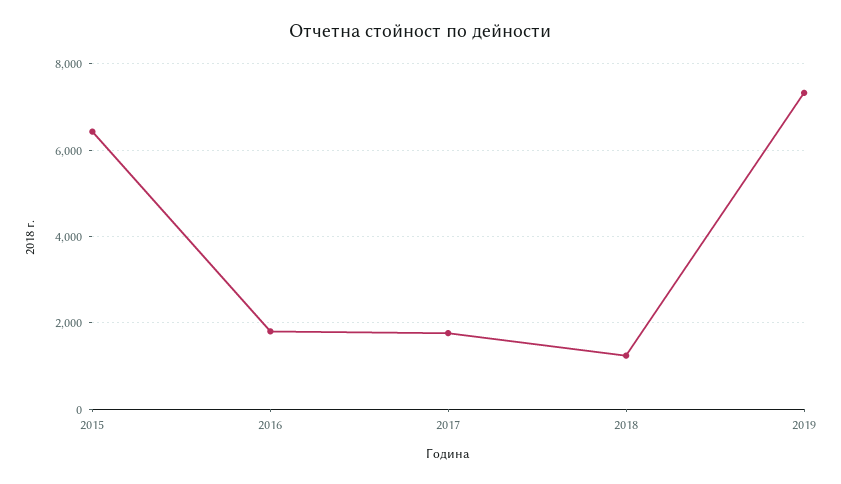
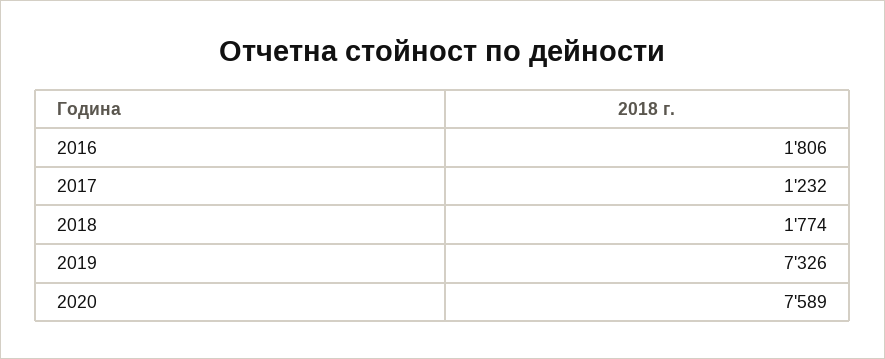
2015: 6400 -> none
2017: 1800 -> 1232
2018: 1200 -> 1774
2020: none -> 7589

